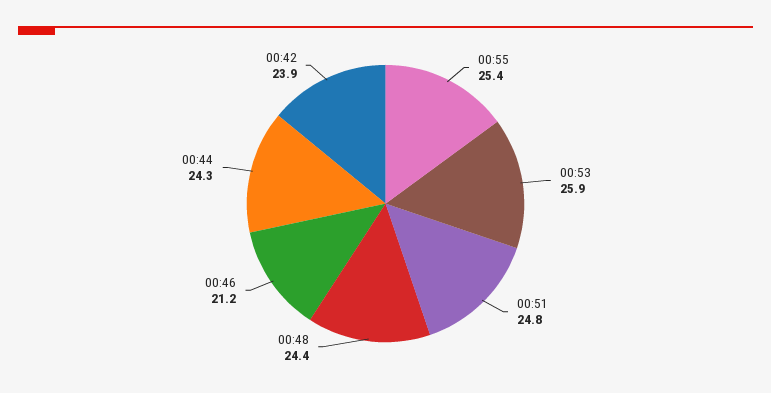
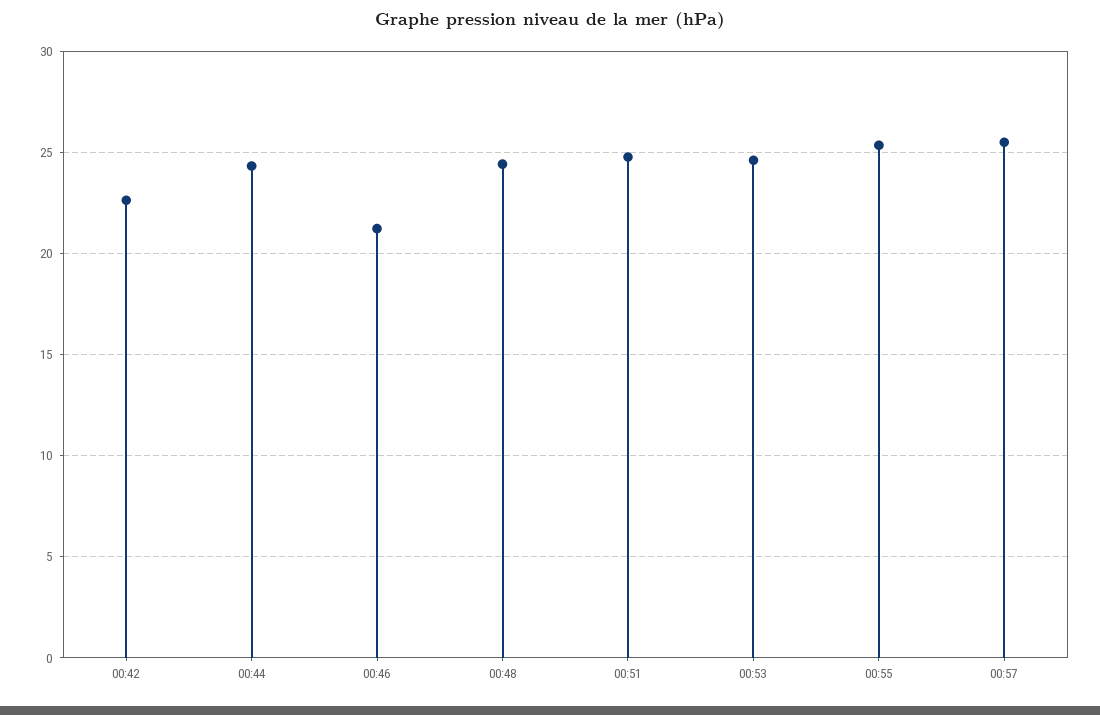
00:53: 25.9 -> 24.5
00:42: 23.9 -> 22.5
00:57: none -> 25.5

